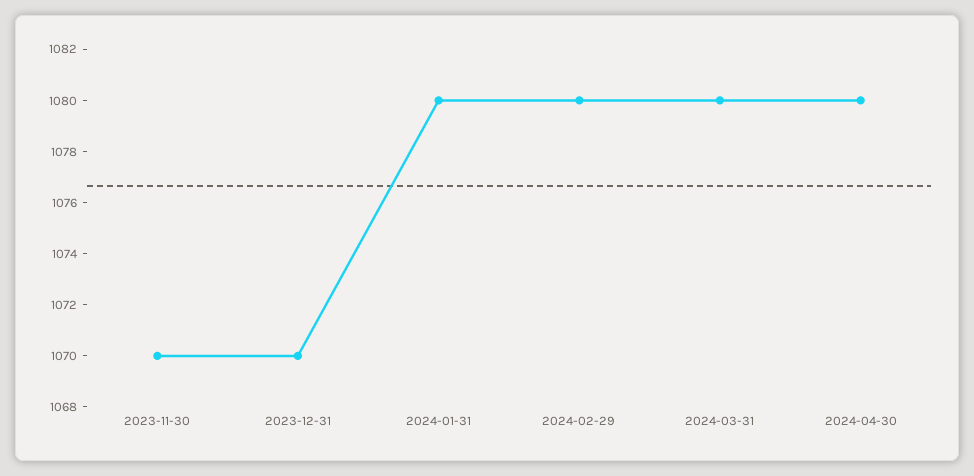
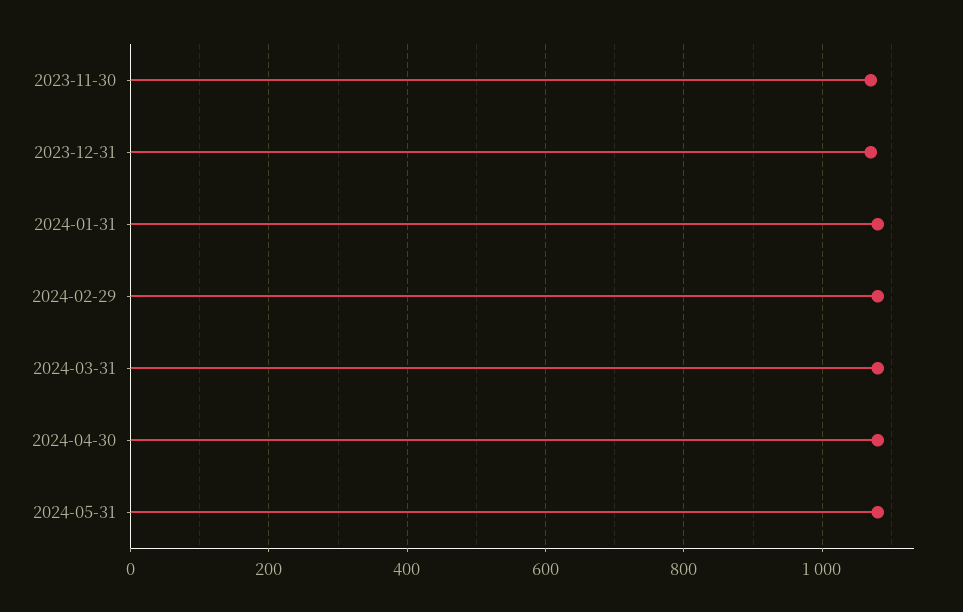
2024-05-31: none -> 1080

